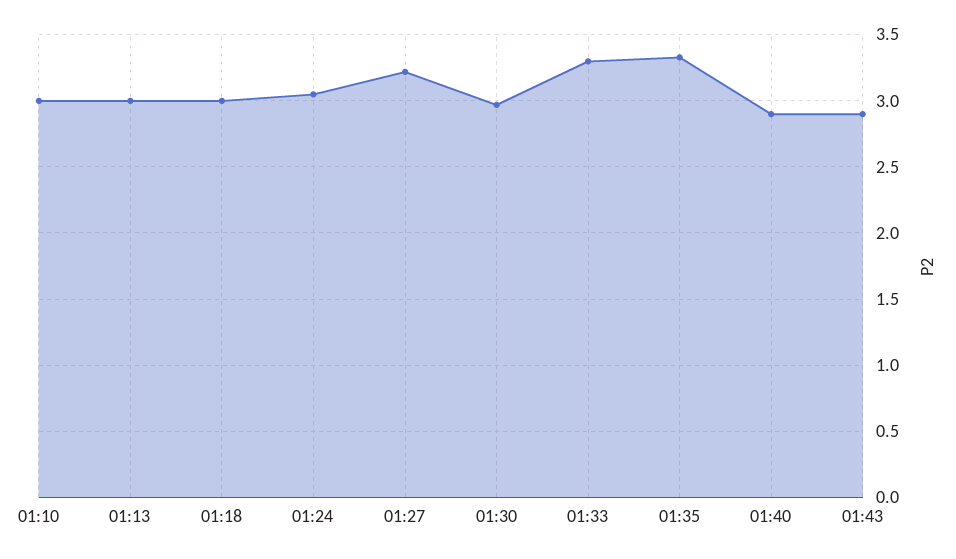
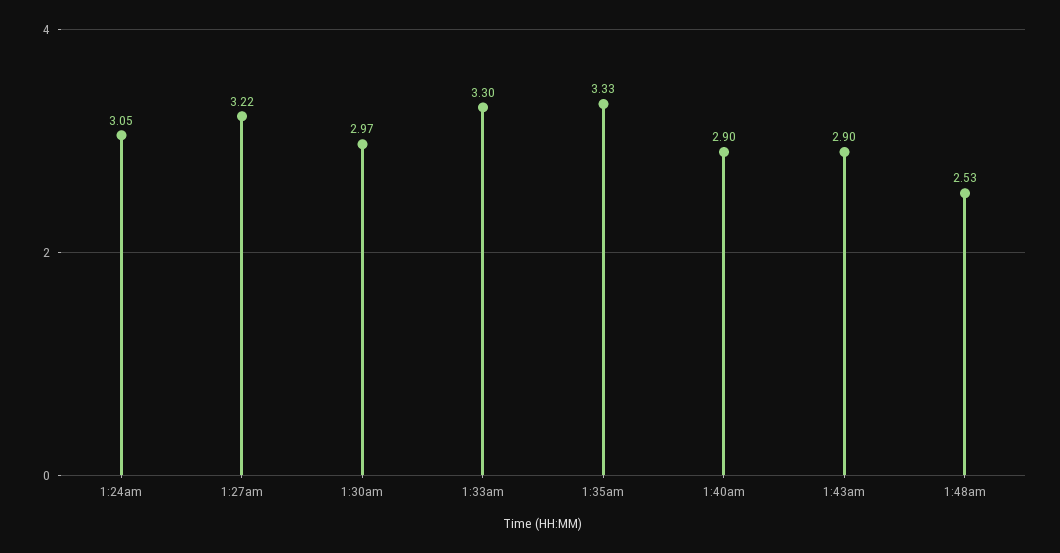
01:10: 3 -> none
01:13: 3 -> none
01:18: 3 -> none
1:48am: none -> 2.53

